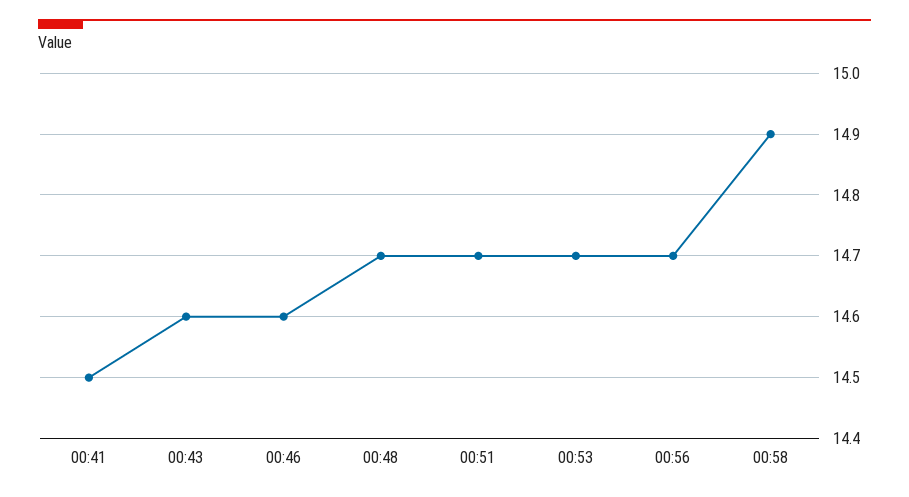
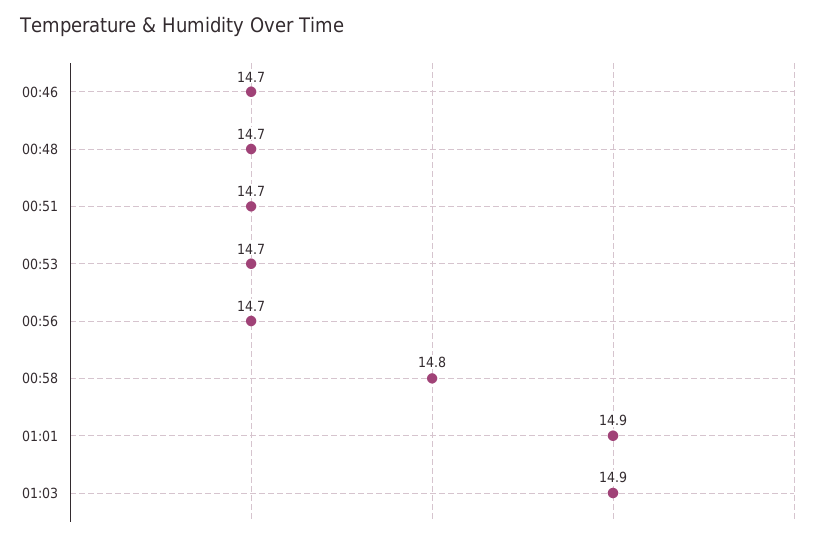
00:41: 14.5 -> none
00:43: 14.6 -> none
00:46: 14.6 -> 14.7
00:58: 14.9 -> 14.8
01:01: none -> 14.9
01:03: none -> 14.9

